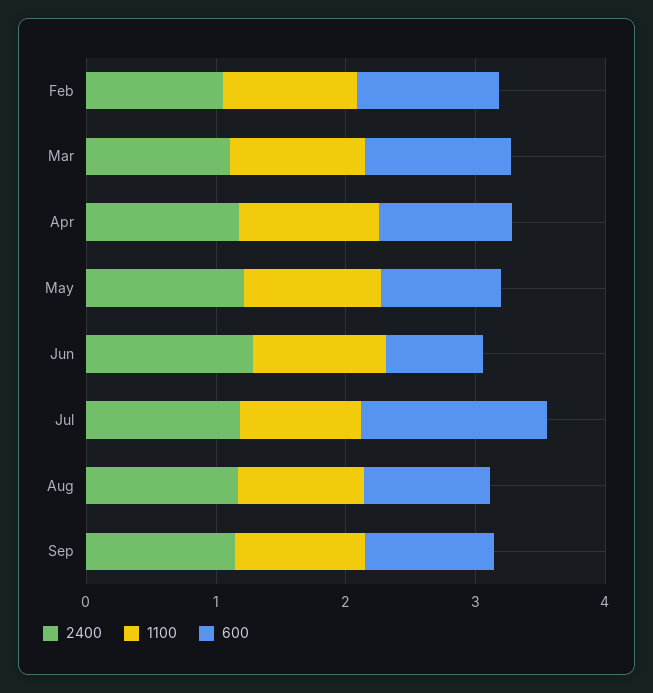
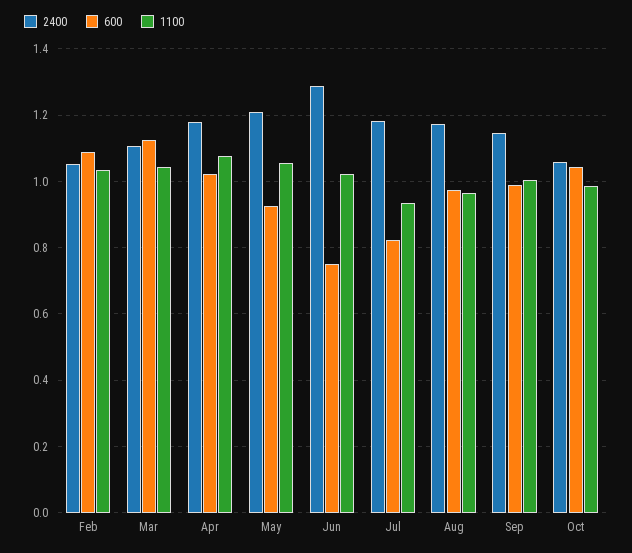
600, Jul: 1.4 -> 0.82
2400, Oct: none -> 1.06
600, Oct: none -> 1.04
1100, Oct: none -> 0.98

